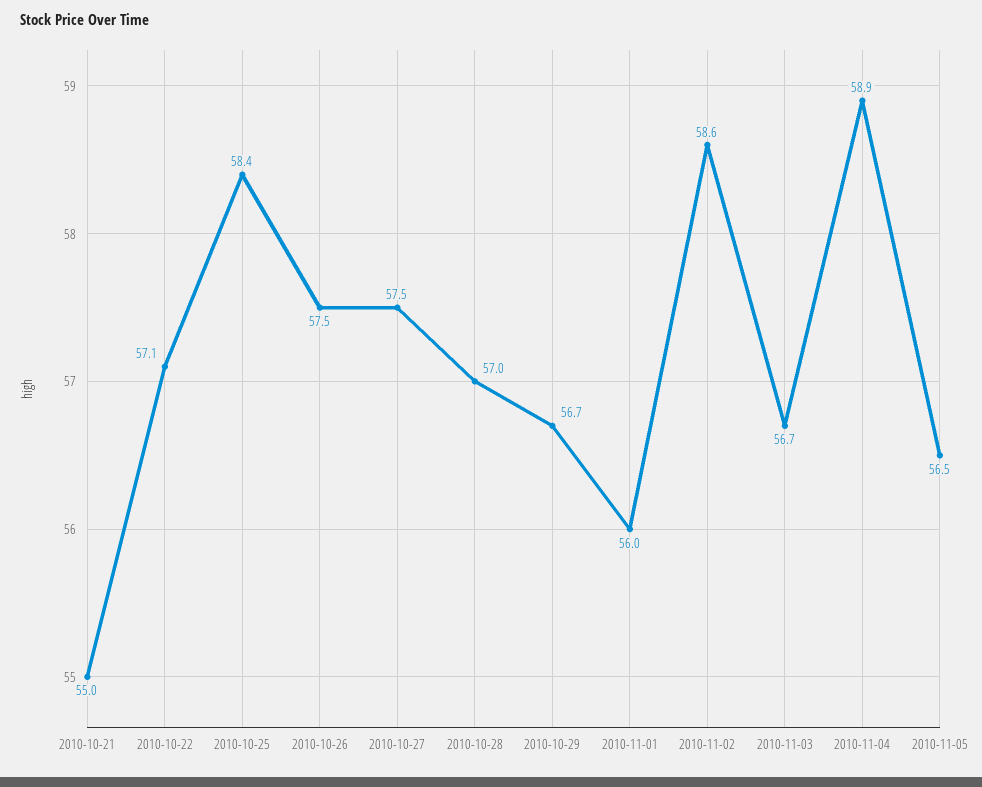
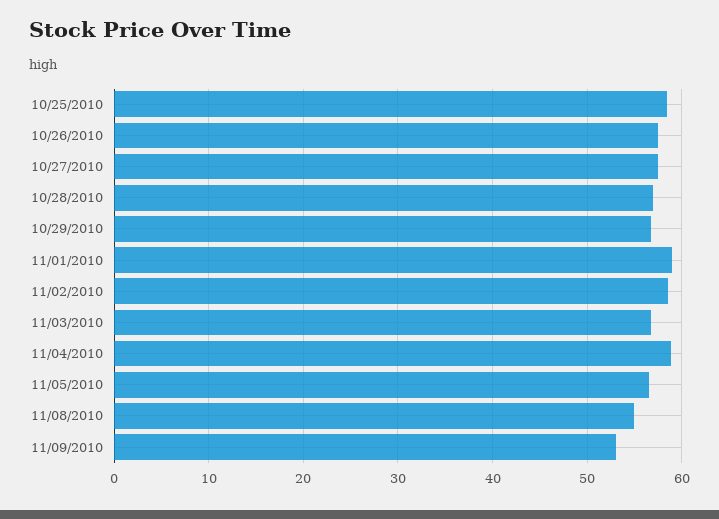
2010-10-21: 55 -> none
2010-10-22: 57.1 -> none
2010-11-01: 56 -> 59
11/08/2010: none -> 55
11/09/2010: none -> 53

